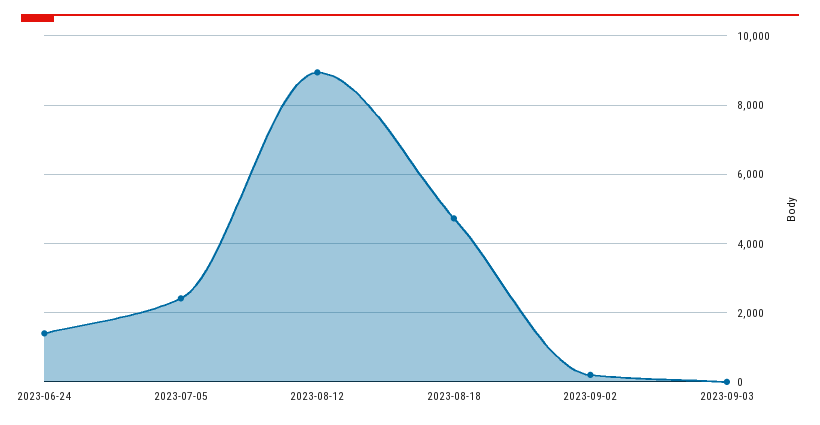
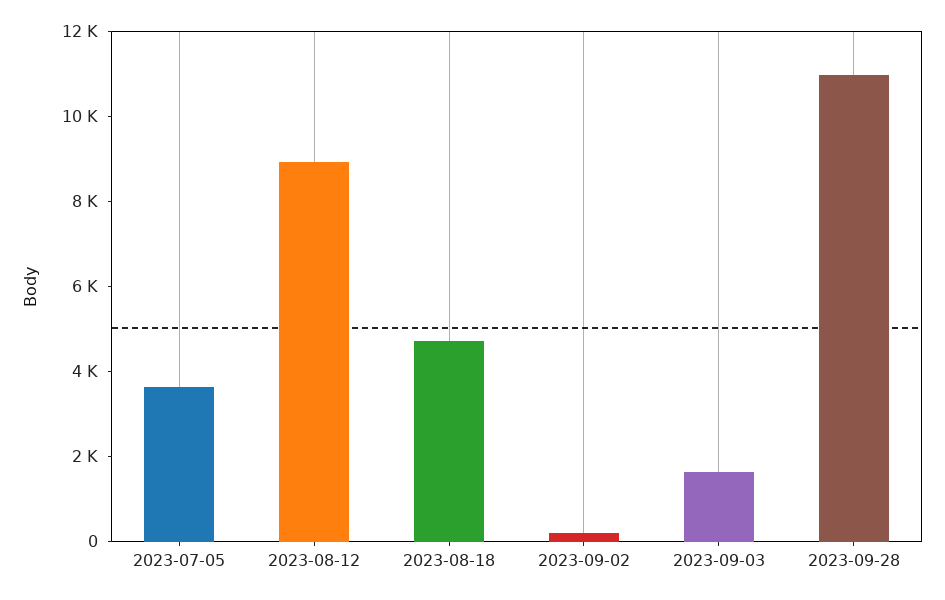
2023-06-24: 1400 -> none
2023-07-05: 2400 -> 3500
2023-09-03: 0 -> 1500
2023-09-28: none -> 11000

